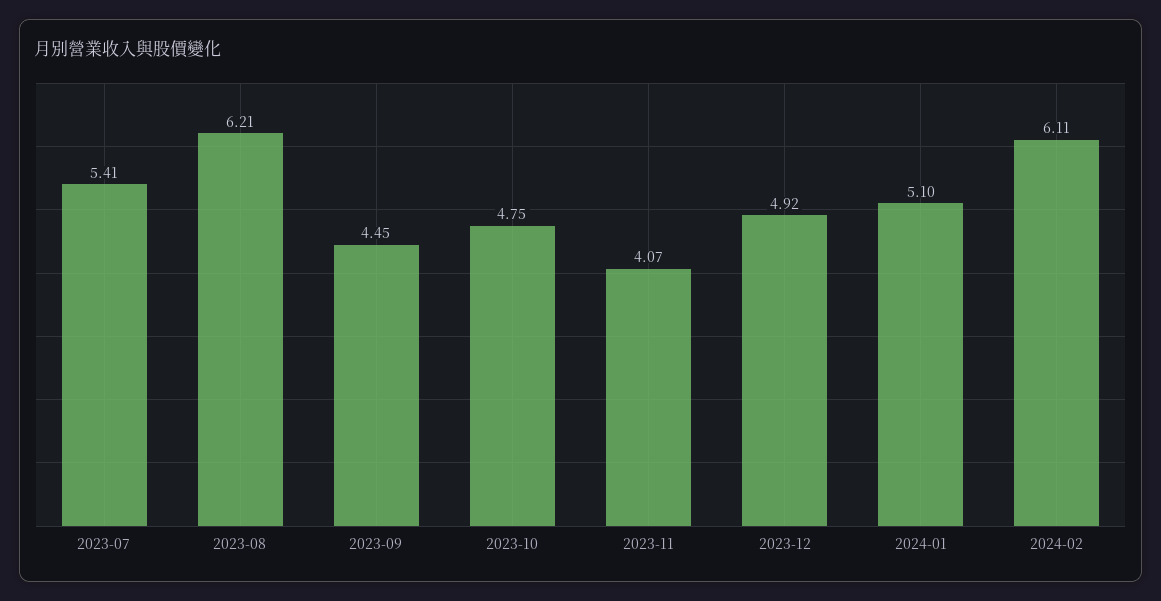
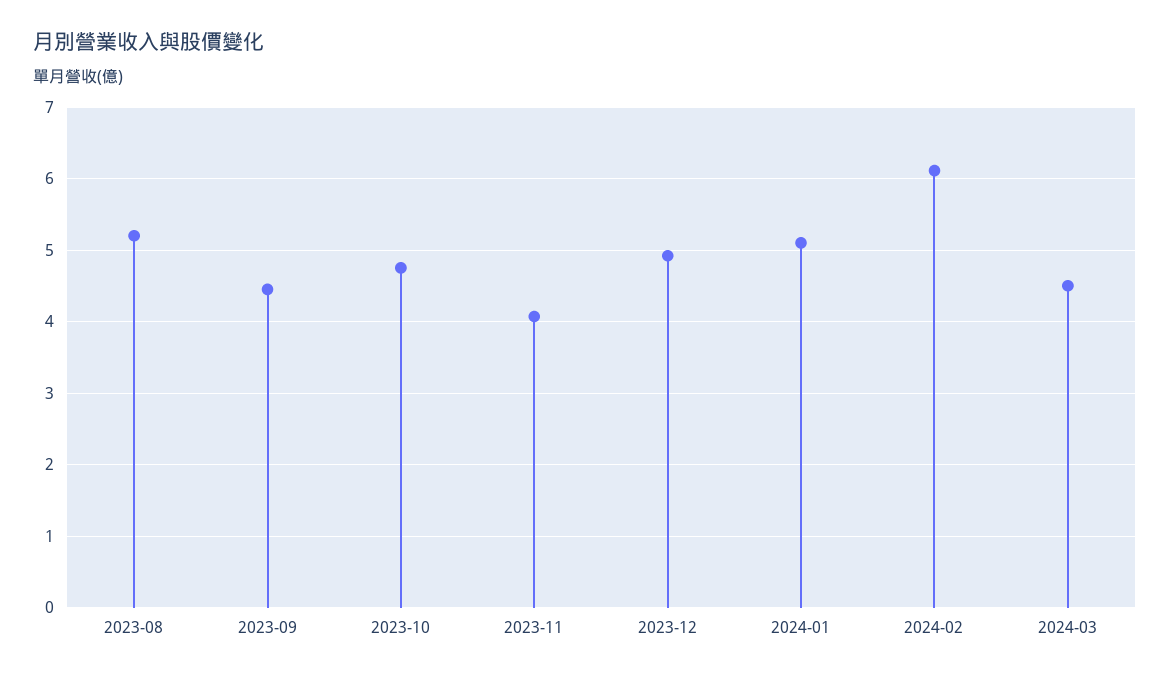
2023-07: 5.41 -> none
2023-08: 6.21 -> 5.2
2024-03: none -> 4.5

